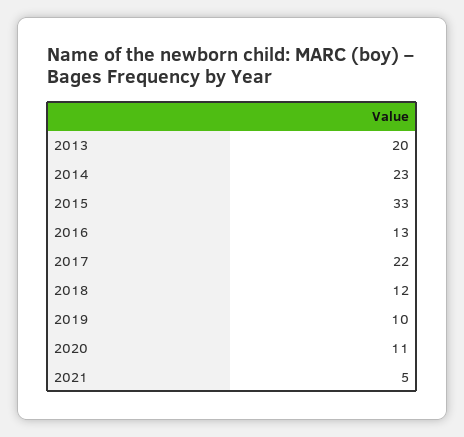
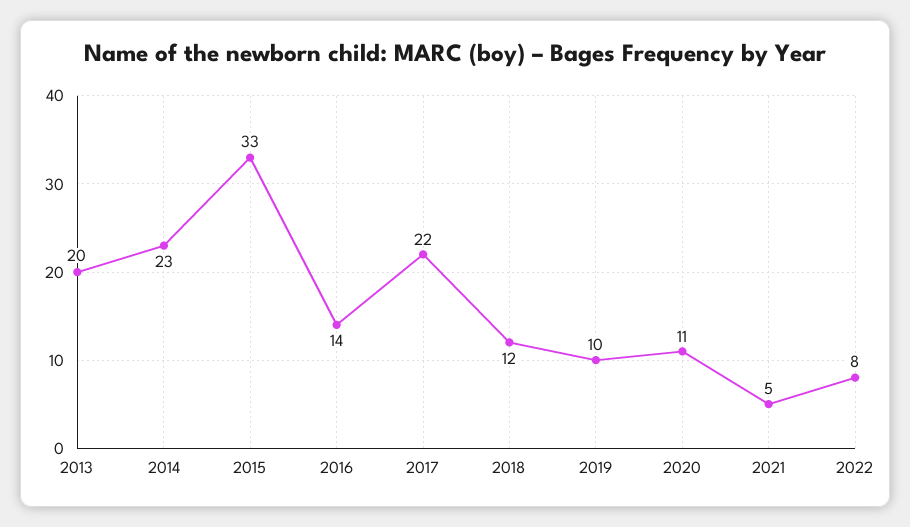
2016: 13 -> 14
2022: none -> 8

